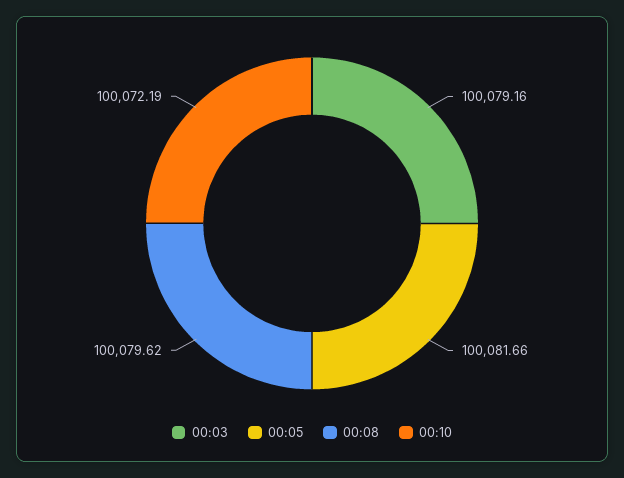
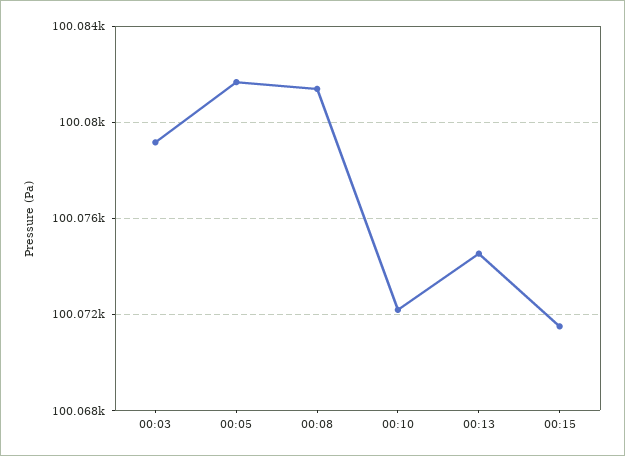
00:08: 100079.62 -> 100081.5
00:13: none -> 100074.5
00:15: none -> 100071.5

